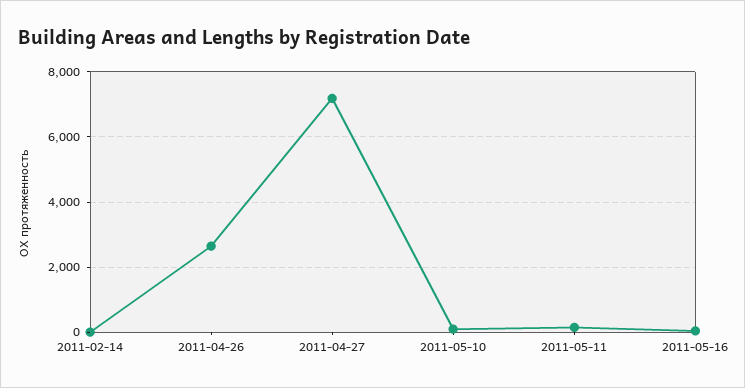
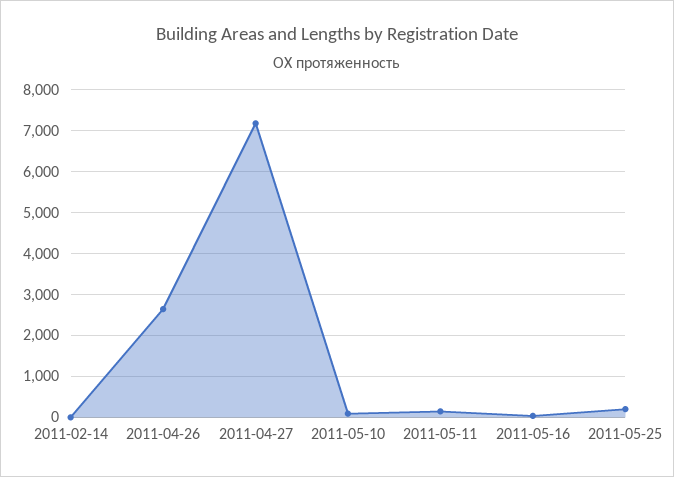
2011-05-25: none -> 200

